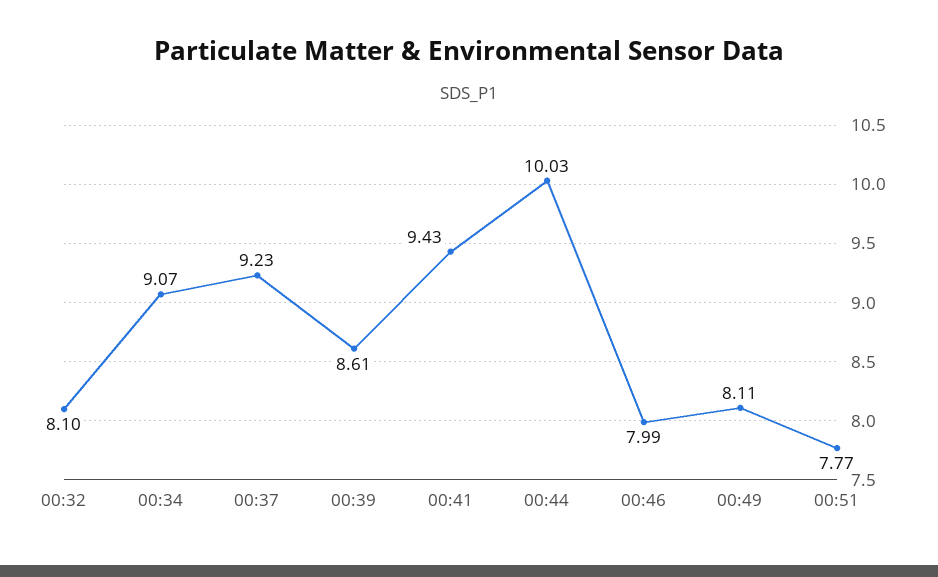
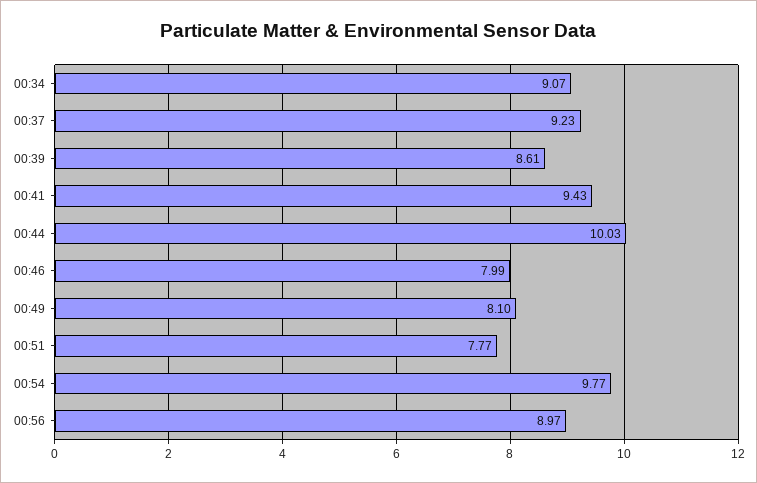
00:32: 8.1 -> none
00:49: 8.11 -> 8.1
00:54: none -> 9.77
00:56: none -> 8.97

